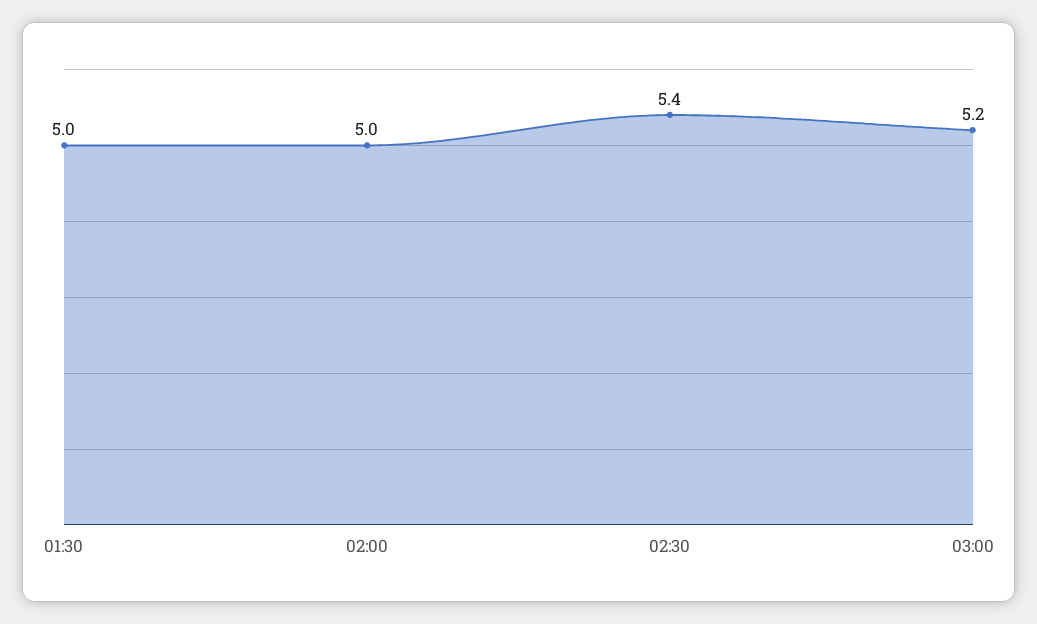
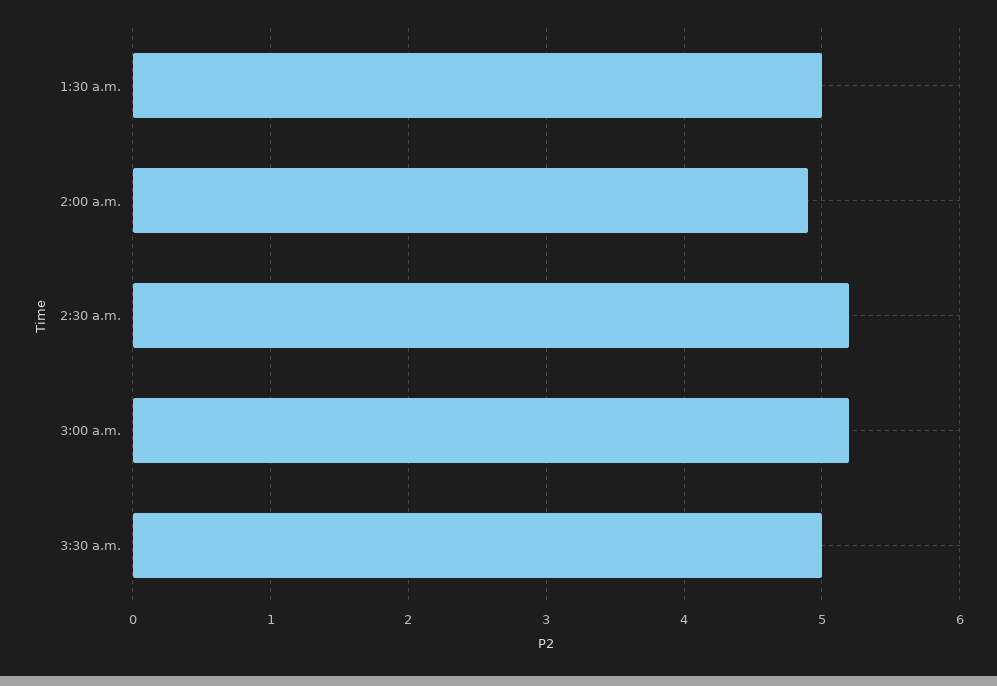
02:00: 5 -> 4.9
02:30: 5.4 -> 5.2
3:30 a.m.: none -> 5

